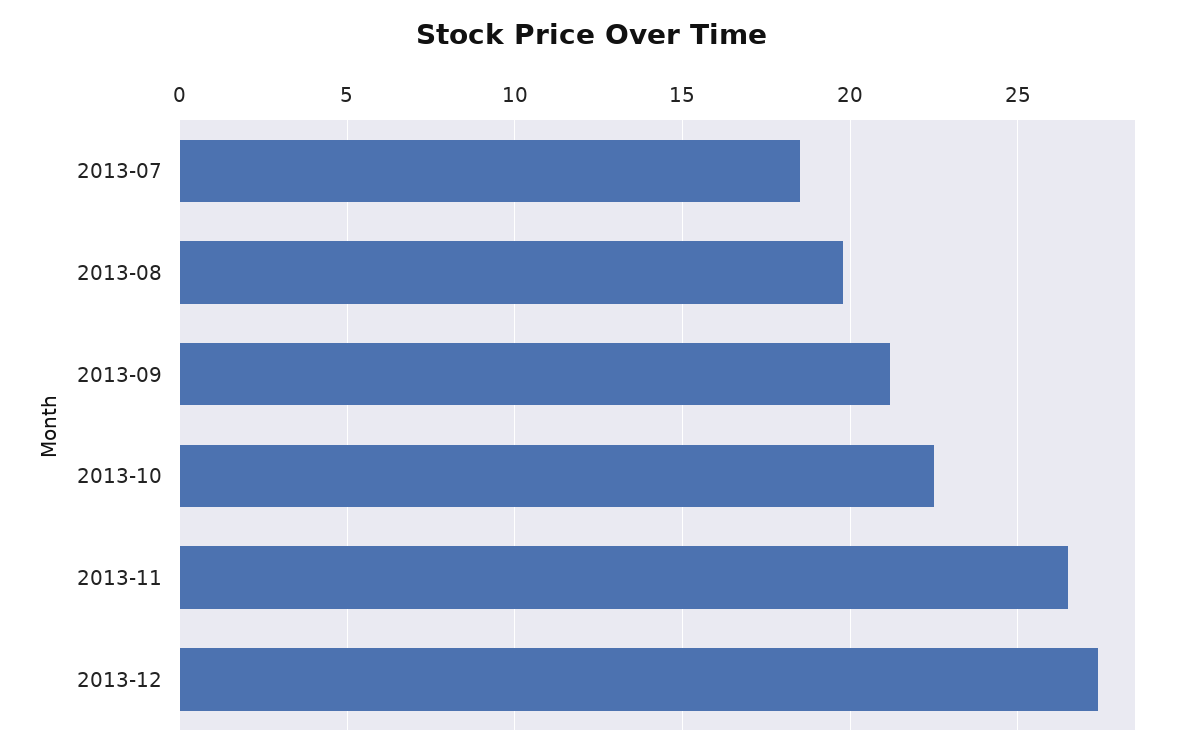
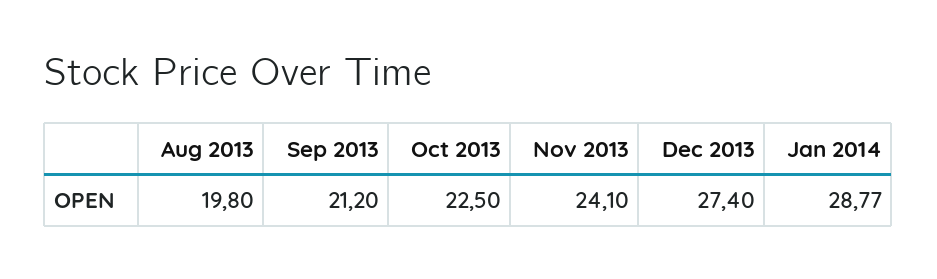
2013-07: 18.5 -> none
2013-11: 26.5 -> 24.1
Jan 2014: none -> 28.77

